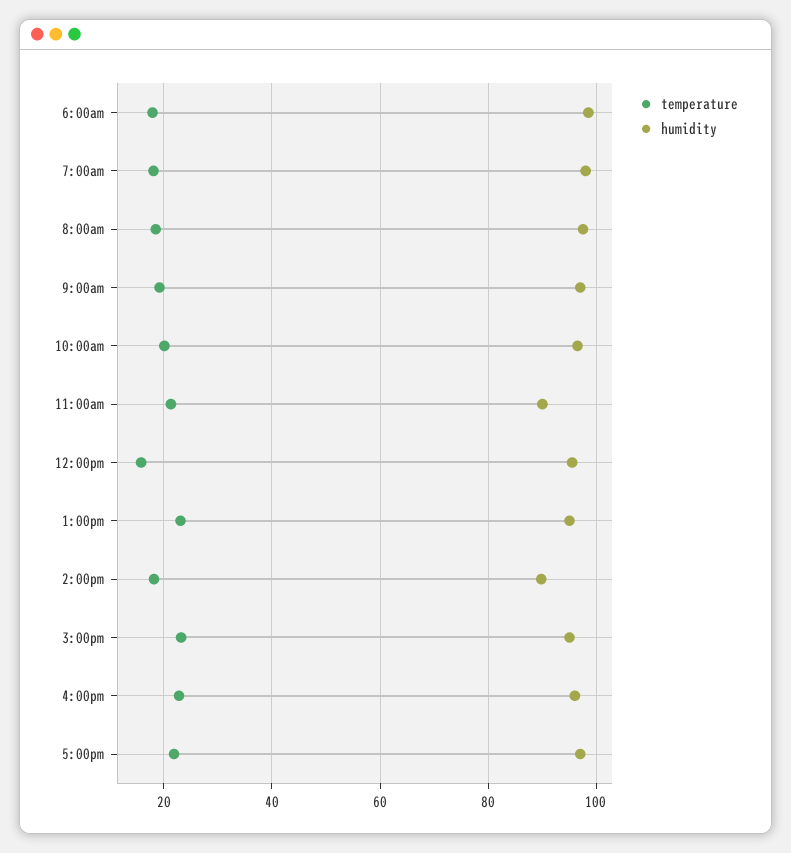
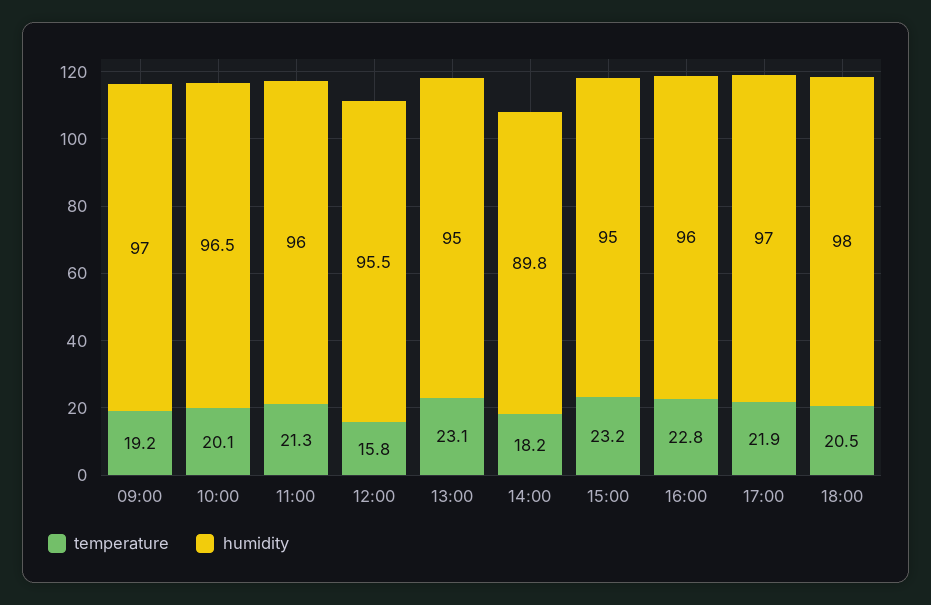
temperature, 6:00am: 18 -> none
humidity, 6:00am: 98 -> none
temperature, 7:00am: 18 -> none
humidity, 7:00am: 98 -> none
temperature, 8:00am: 18 -> none
humidity, 8:00am: 98 -> none
humidity, 11:00am: 90 -> 96
temperature, 18:00: none -> 20.5
humidity, 18:00: none -> 98

